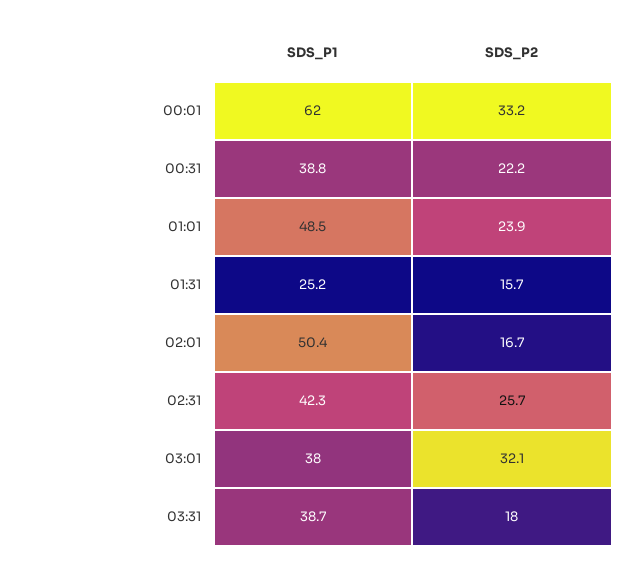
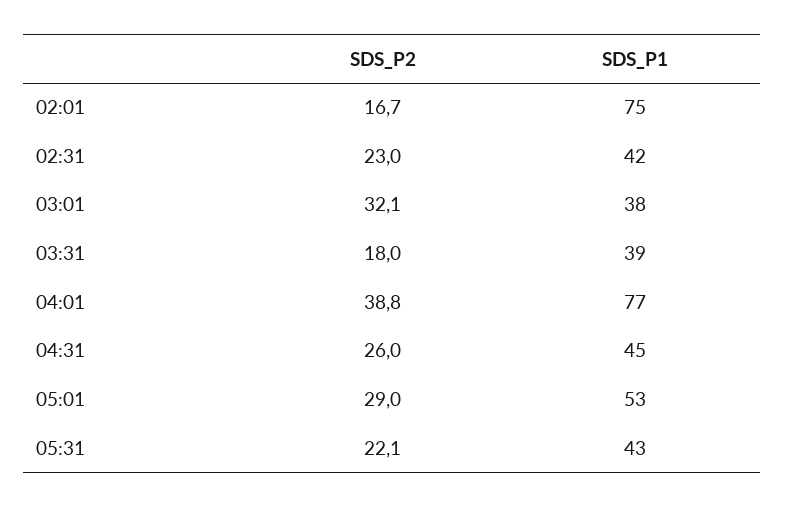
SDS_P1, 00:01: 62 -> none
SDS_P2, 00:01: 33.2 -> none
SDS_P1, 00:31: 38.8 -> none
SDS_P2, 00:31: 22.2 -> none
SDS_P1, 01:01: 48.5 -> none
SDS_P2, 01:01: 23.9 -> none
SDS_P1, 01:31: 25.2 -> none
SDS_P2, 01:31: 15.7 -> none
SDS_P1, 02:01: 50.4 -> 75
SDS_P2, 02:31: 25.7 -> 23
SDS_P2, 04:01: none -> 38.8
SDS_P1, 04:01: none -> 77
SDS_P2, 04:31: none -> 26
SDS_P1, 04:31: none -> 45
SDS_P2, 05:01: none -> 29
SDS_P1, 05:01: none -> 53
SDS_P2, 05:31: none -> 22.1
SDS_P1, 05:31: none -> 43

